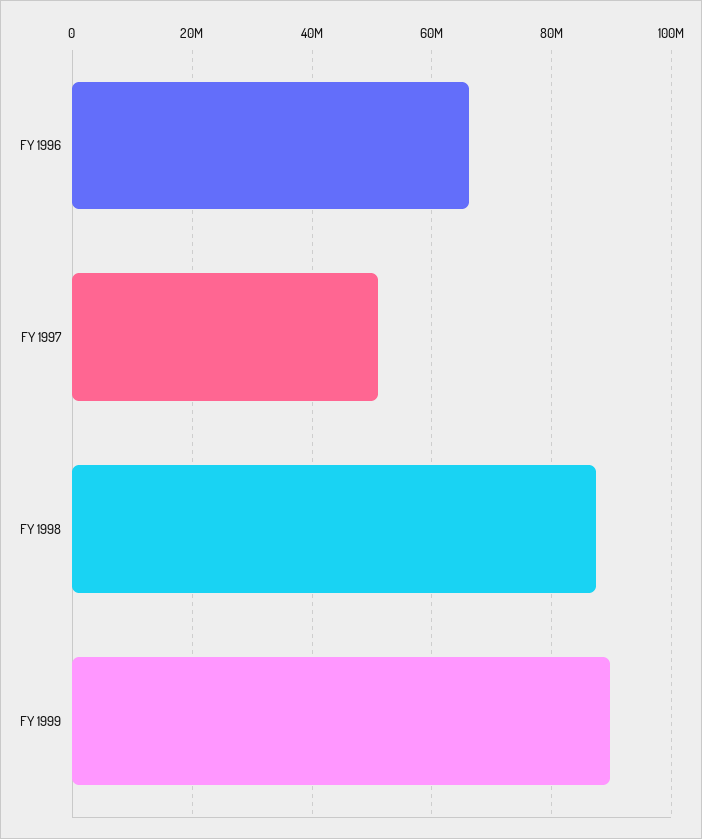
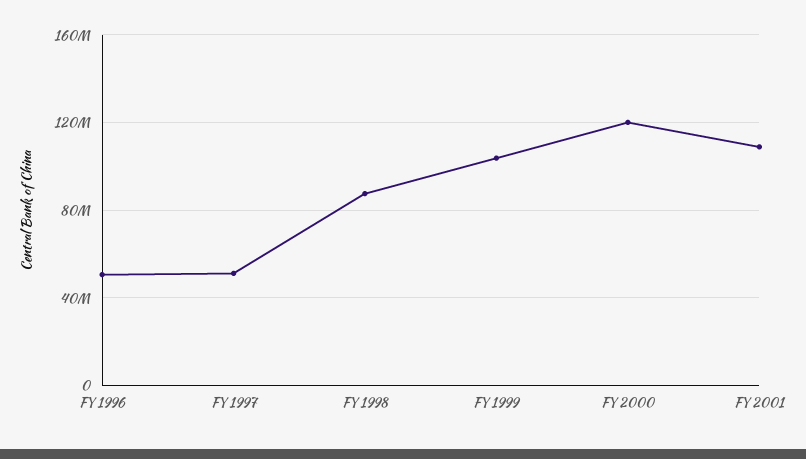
FY 1996: 66000000 -> 50000000
FY 1999: 90000000 -> 105000000
FY 2000: none -> 120000000
FY 2001: none -> 110000000

